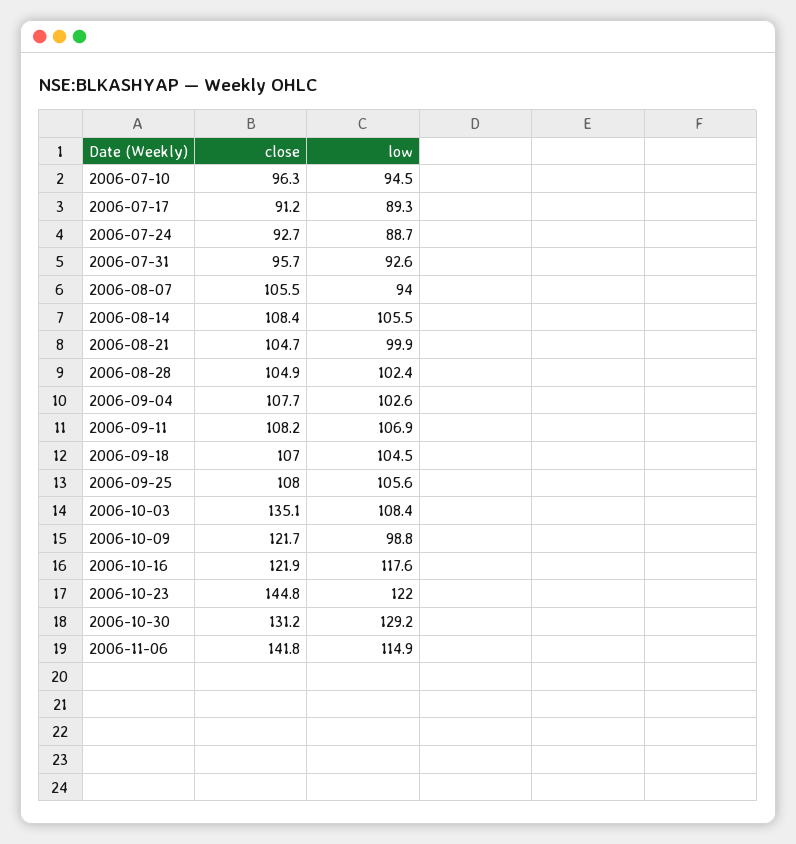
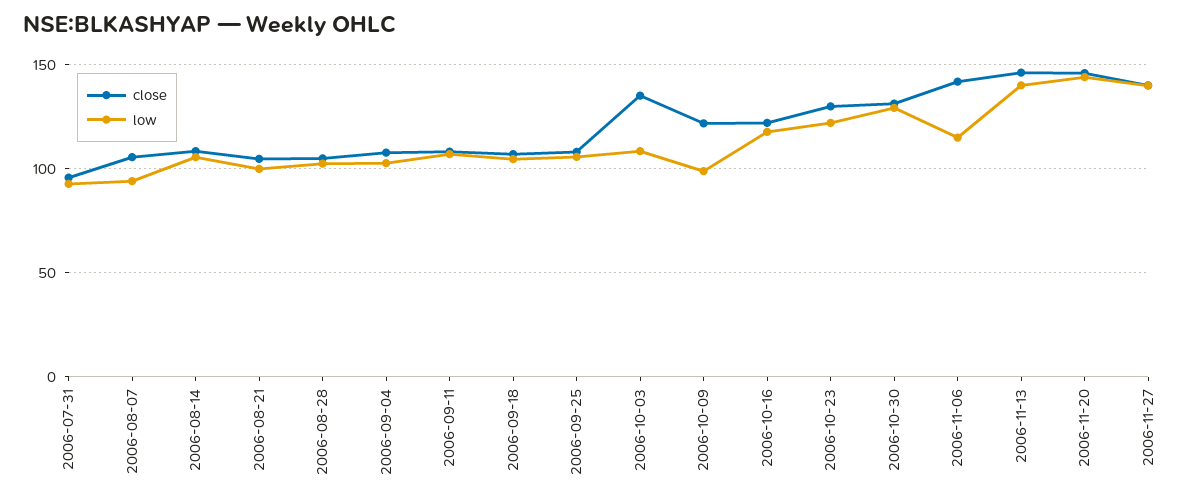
close, 2006-07-10: 96.3 -> none
low, 2006-07-10: 94.5 -> none
close, 2006-07-17: 91.2 -> none
low, 2006-07-17: 89.3 -> none
close, 2006-07-24: 92.7 -> none
low, 2006-07-24: 88.7 -> none
close, 2006-10-23: 144.8 -> 130
close, 2006-11-13: none -> 145
low, 2006-11-13: none -> 140
close, 2006-11-20: none -> 145
low, 2006-11-20: none -> 145
close, 2006-11-27: none -> 140
low, 2006-11-27: none -> 140

